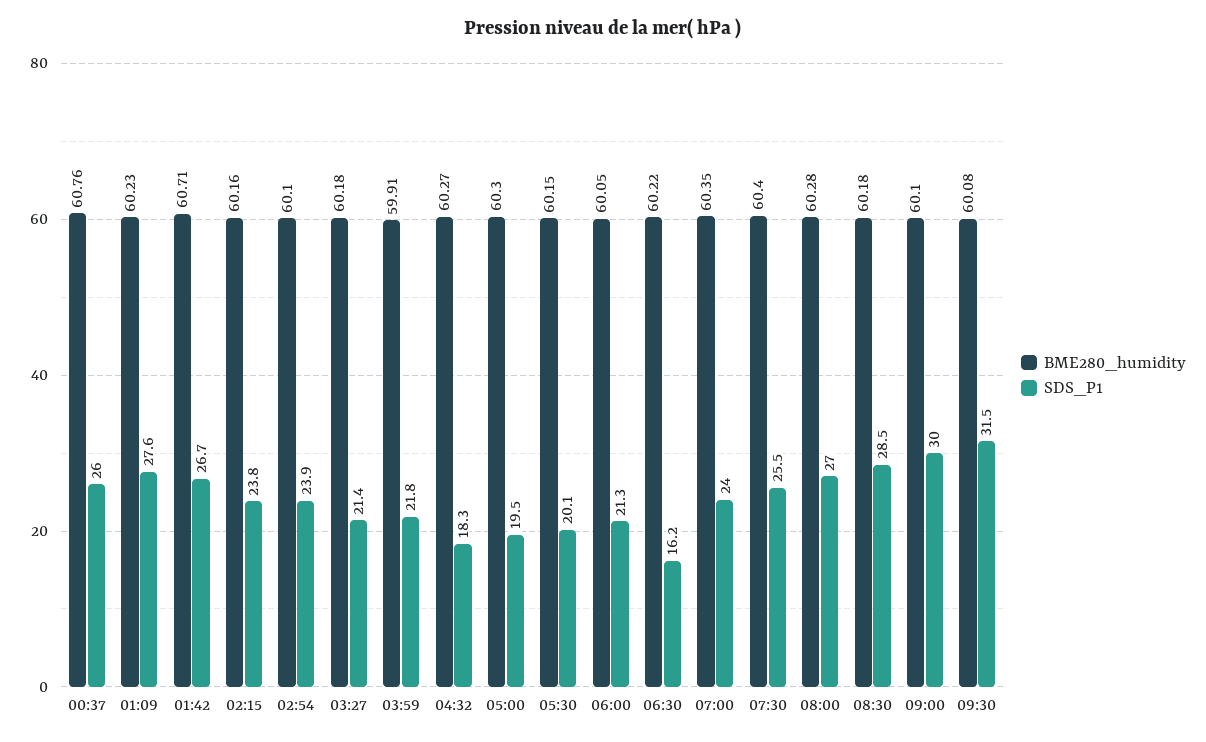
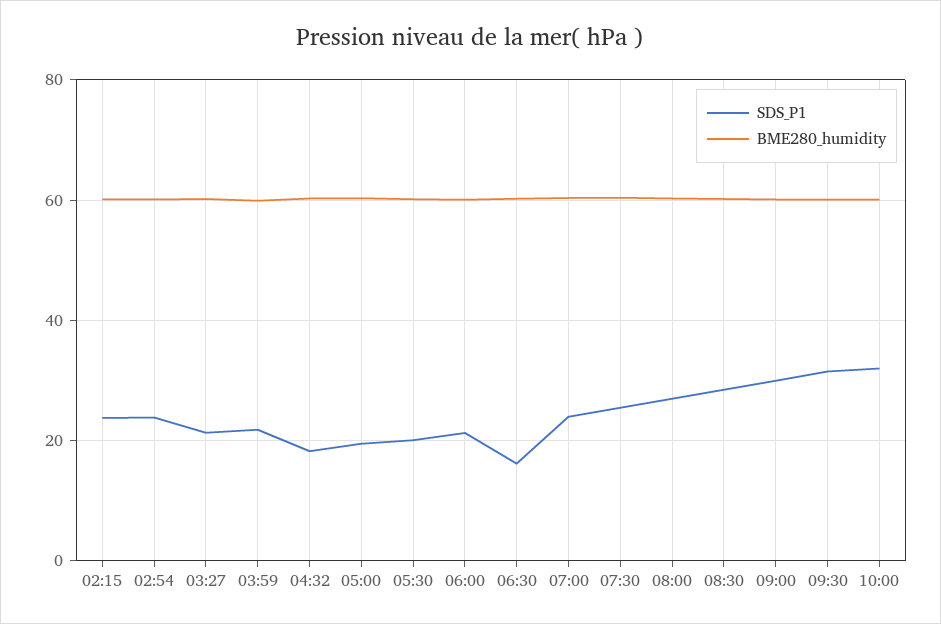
BME280_humidity, 00:37: 60.76 -> none
SDS_P1, 00:37: 26 -> none
BME280_humidity, 01:09: 60.23 -> none
SDS_P1, 01:09: 27.6 -> none
BME280_humidity, 01:42: 60.71 -> none
SDS_P1, 01:42: 26.7 -> none
SDS_P1, 10:00: none -> 32
BME280_humidity, 10:00: none -> 60

